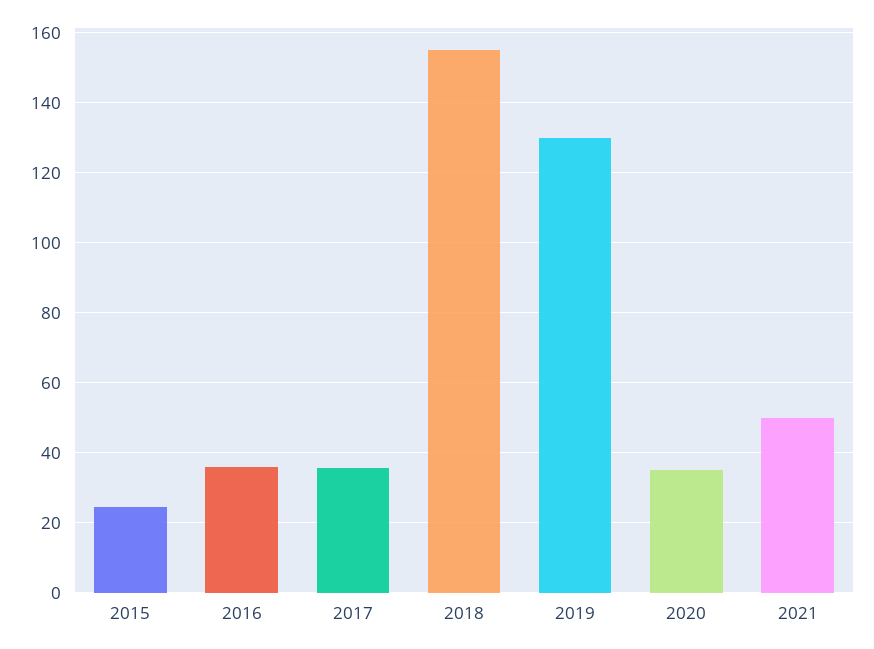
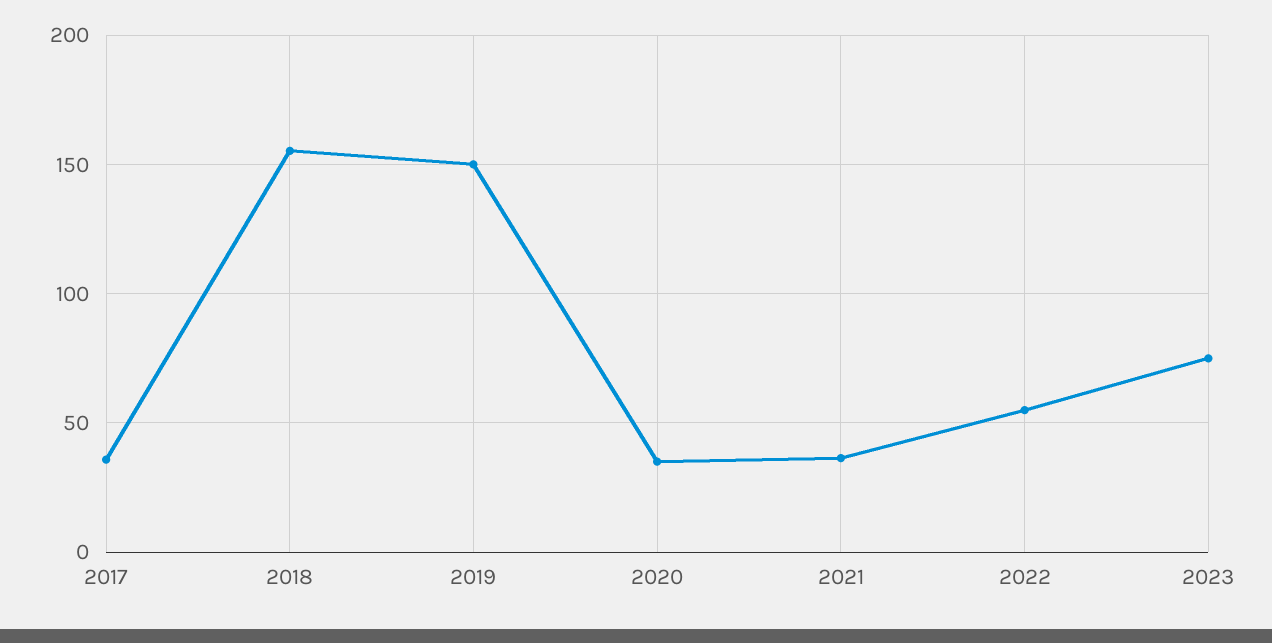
2015: 24 -> none
2016: 36 -> none
2019: 130 -> 150
2021: 50 -> 35
2022: none -> 55
2023: none -> 75

